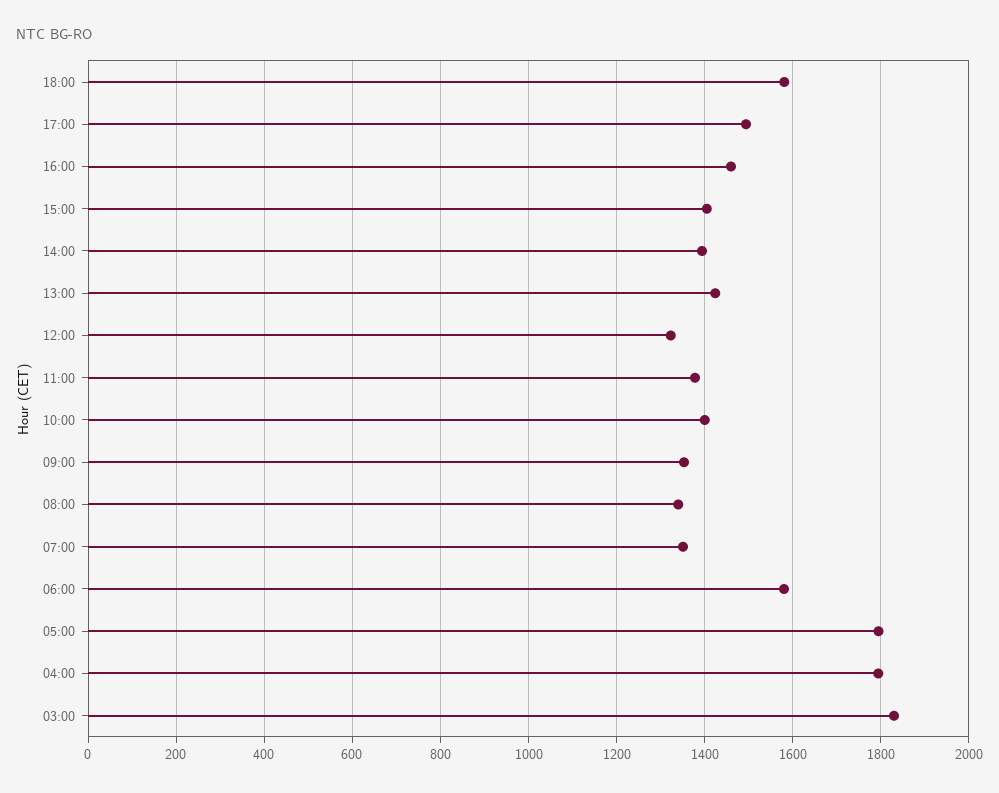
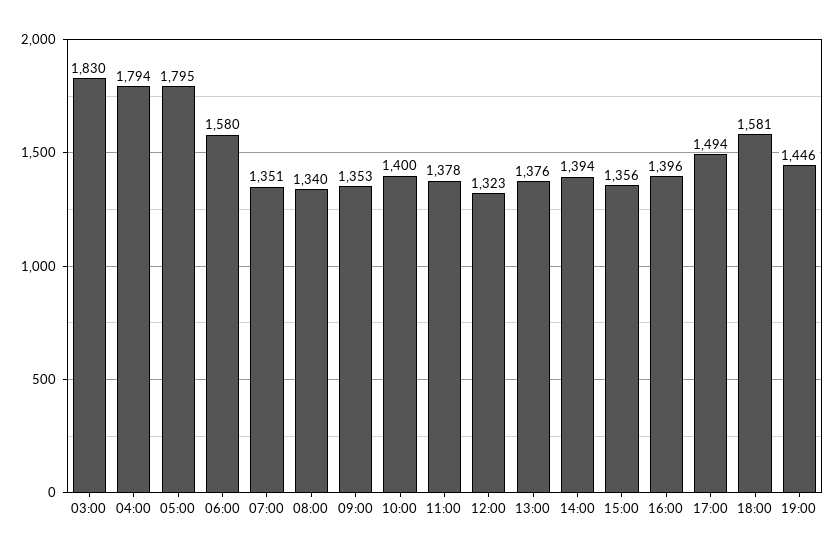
16:00: 1460 -> 1396
15:00: 1400 -> 1356
13:00: 1420 -> 1376
19:00: none -> 1446

